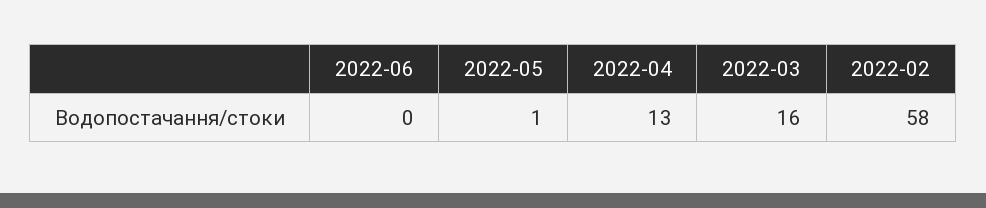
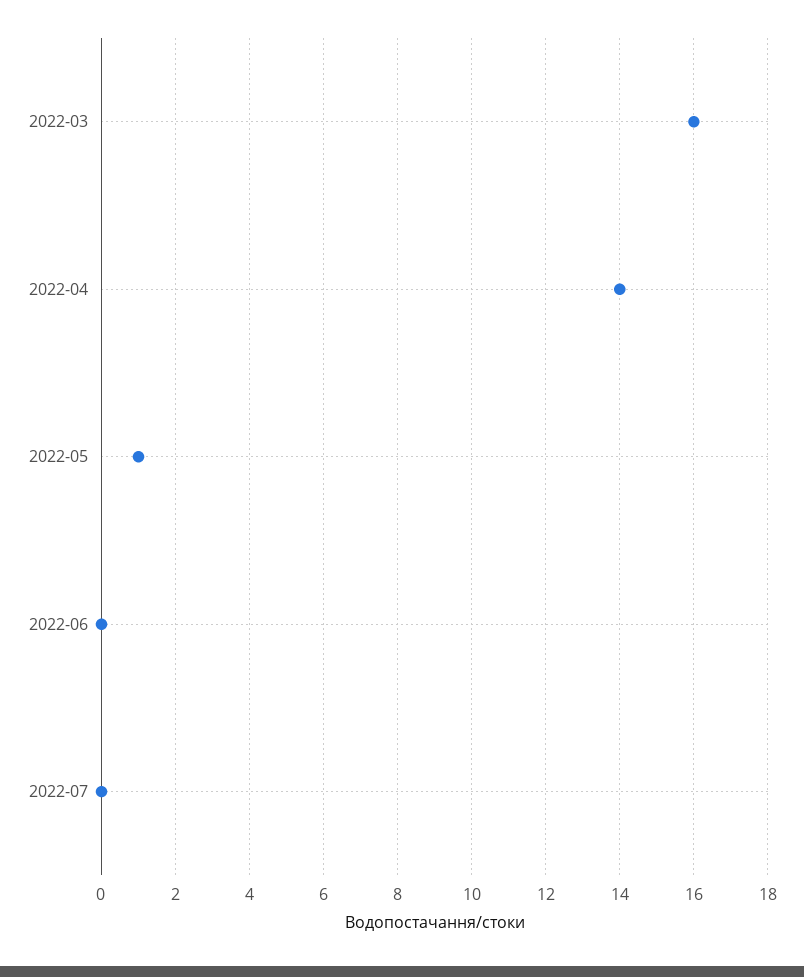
2022-04: 13 -> 14
2022-02: 58 -> none
2022-07: none -> 0

